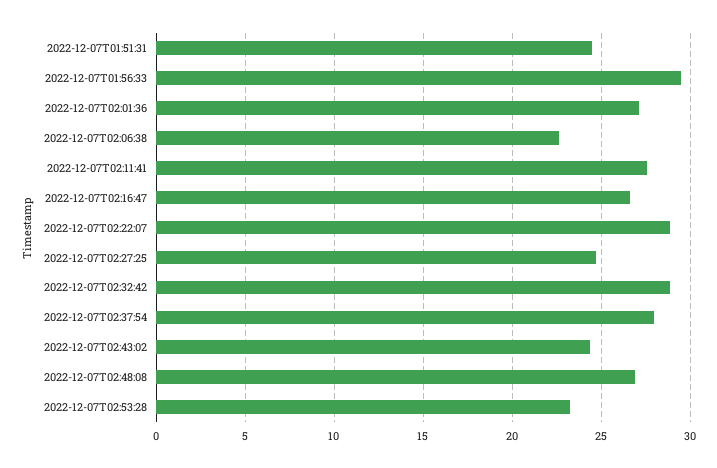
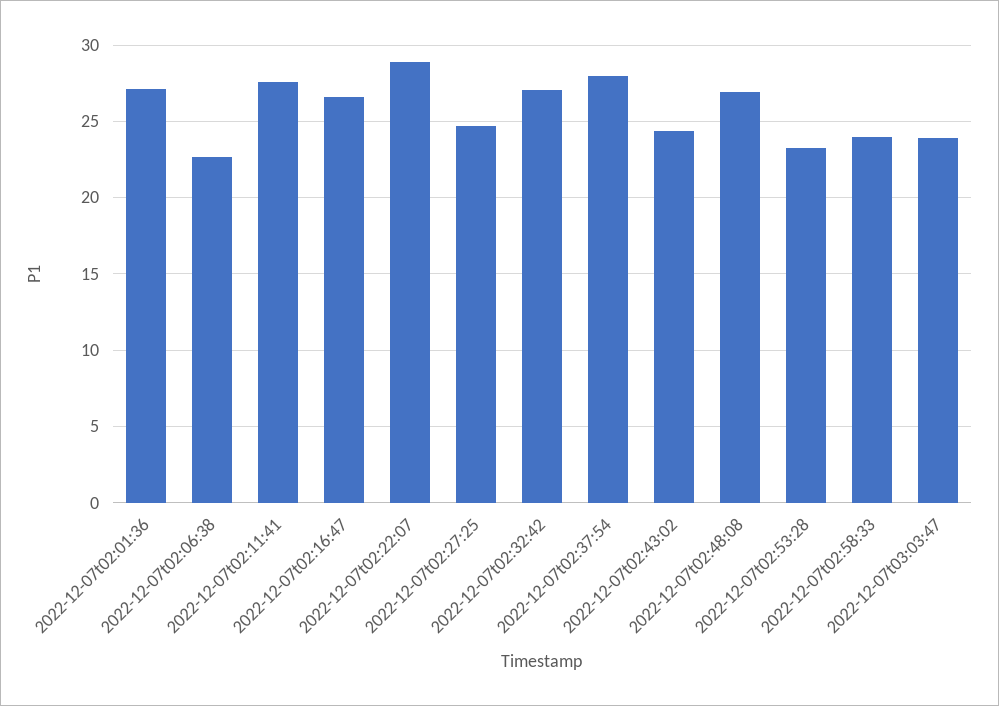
2022-12-07T01:51:31: 24.5 -> none
2022-12-07T01:56:33: 29.5 -> none
2022-12-07T02:32:42: 29 -> 27
2022-12-07t02:58:33: none -> 24
2022-12-07t03:03:47: none -> 24

